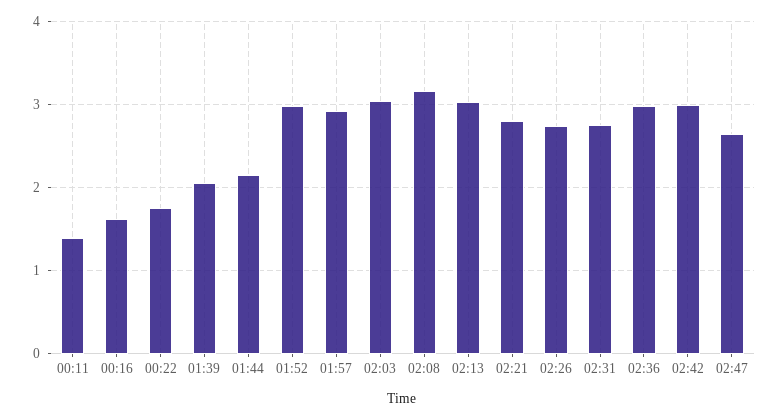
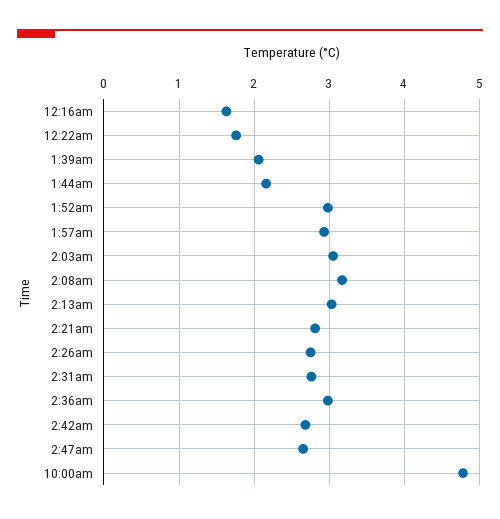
00:11: 1.4 -> none
02:42: 3 -> 2.7
10:00am: none -> 4.8

